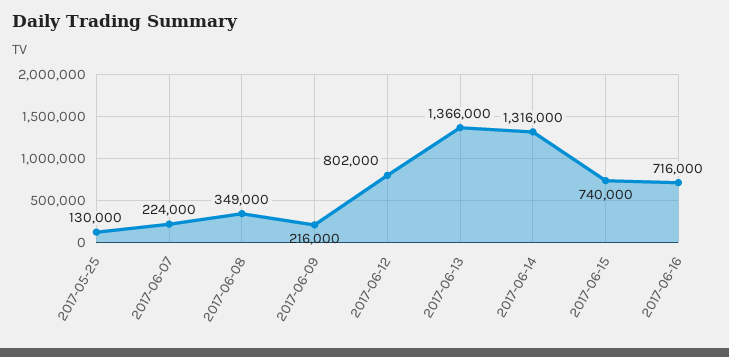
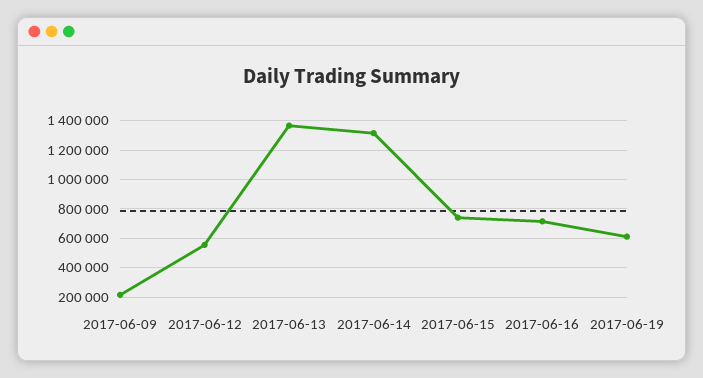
2017-05-25: 130000 -> none
2017-06-07: 224000 -> none
2017-06-08: 349000 -> none
2017-06-12: 802000 -> 550000
2017-06-19: none -> 600000

